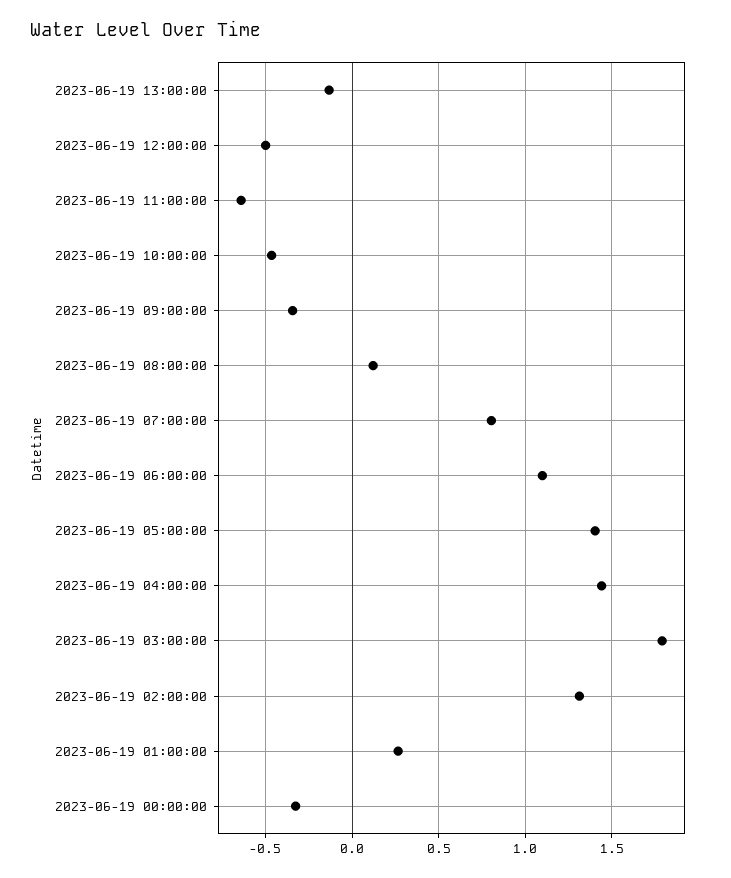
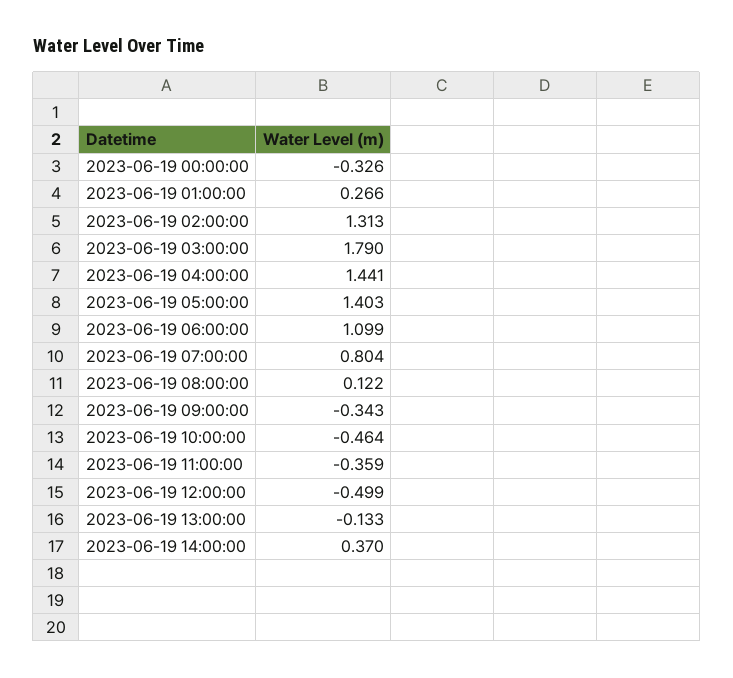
2023-06-19 11:00:00: -0.65 -> -0.359
2023-06-19 14:00:00: none -> 0.37

